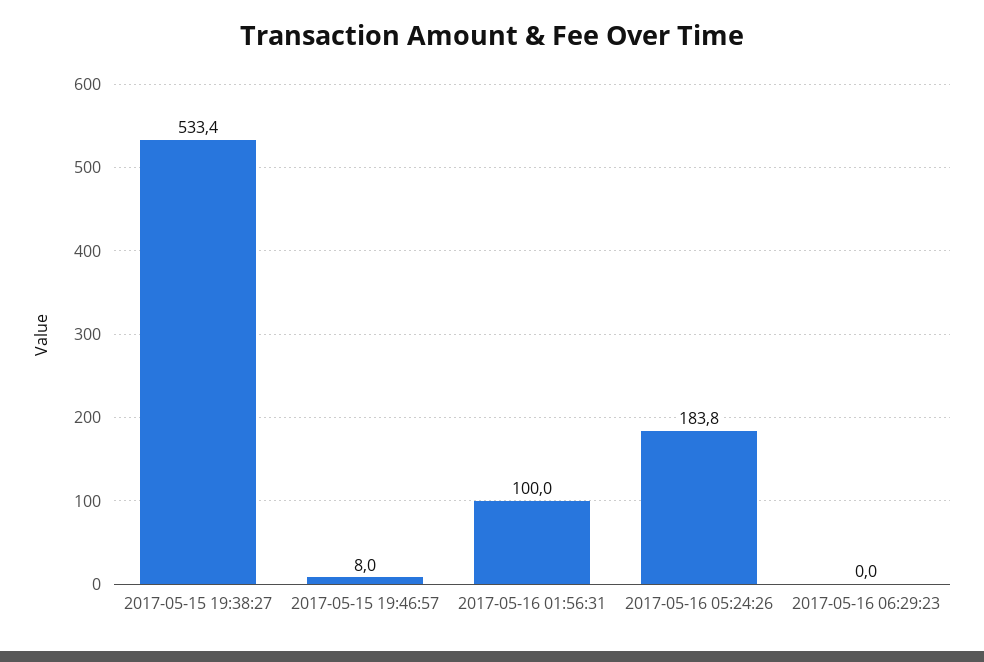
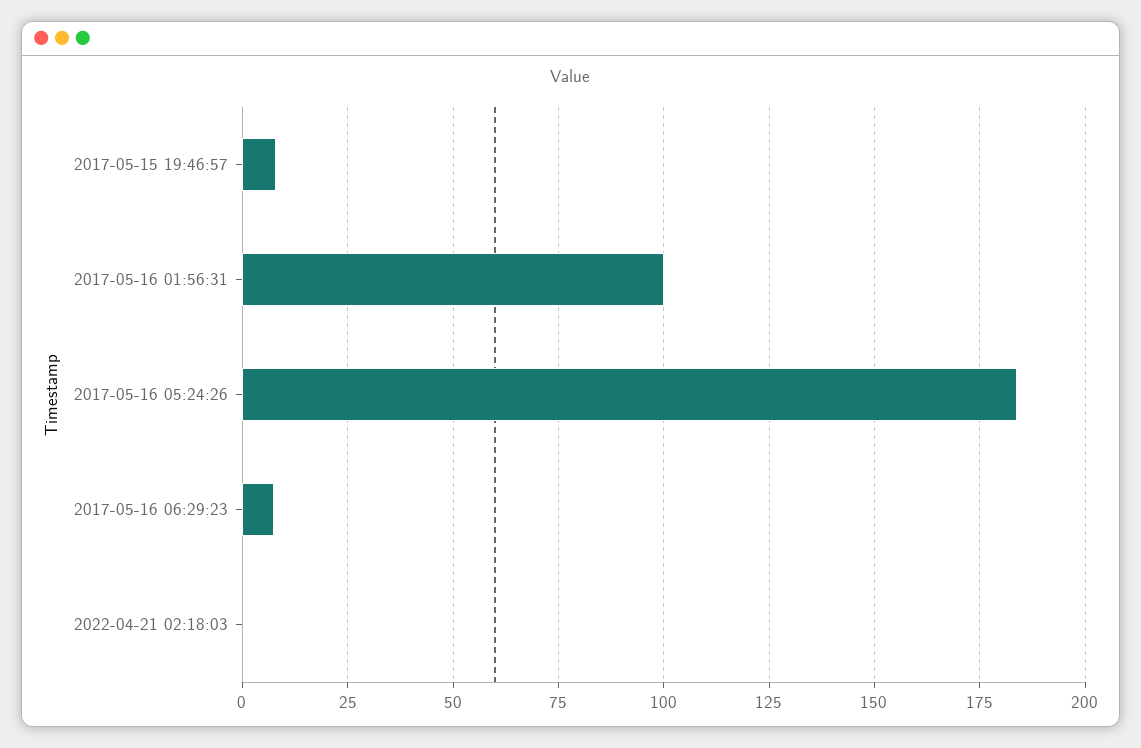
2017-05-15 19:38:27: 533.4 -> none
2017-05-16 06:29:23: 0 -> 7.5
2022-04-21 02:18:03: none -> 0

